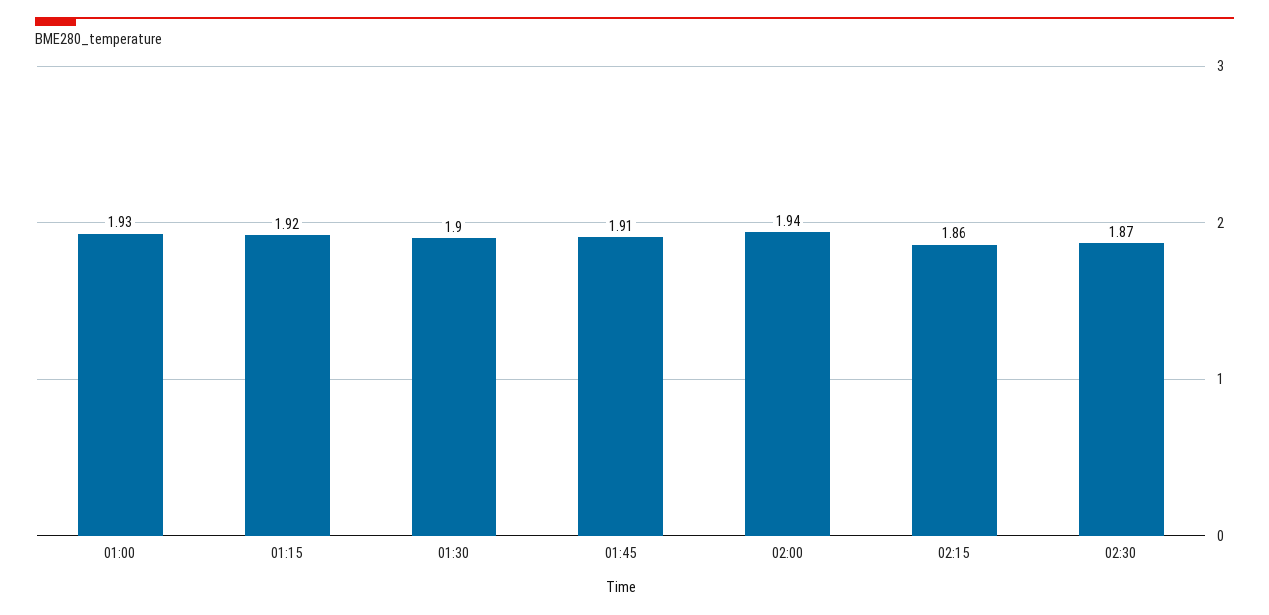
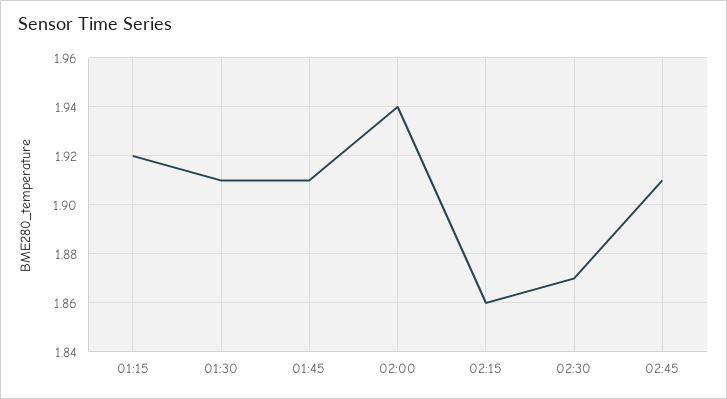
01:00: 1.93 -> none
01:30: 1.9 -> 1.91
02:45: none -> 1.91

